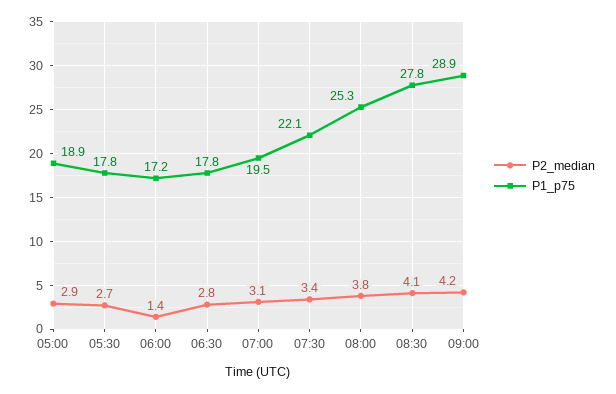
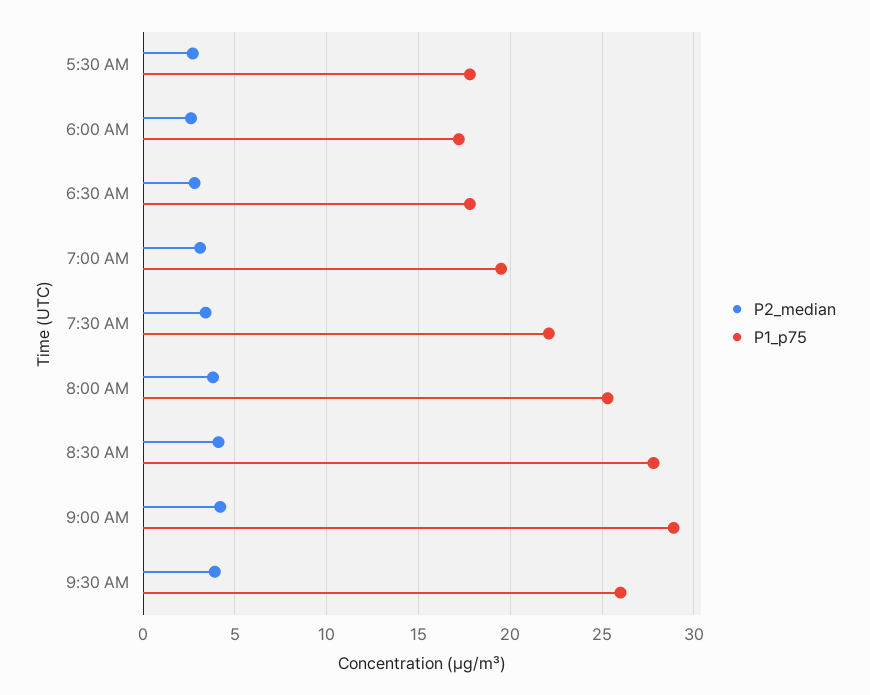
P2_median, 05:00: 2.9 -> none
P1_p75, 05:00: 18.9 -> none
P2_median, 06:00: 1.4 -> 2.5
P2_median, 9:30 AM: none -> 4
P1_p75, 9:30 AM: none -> 26

